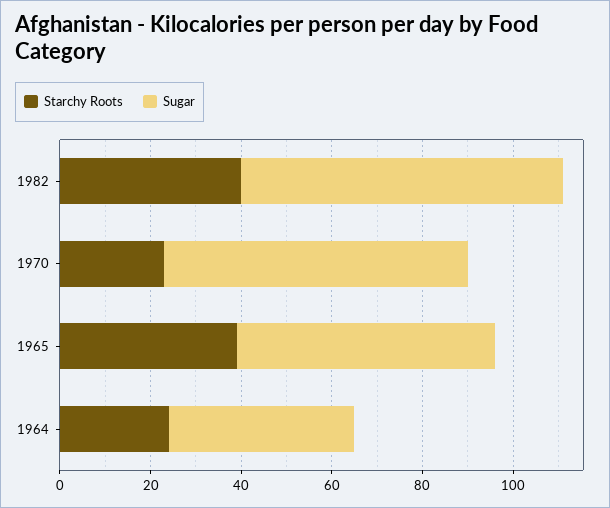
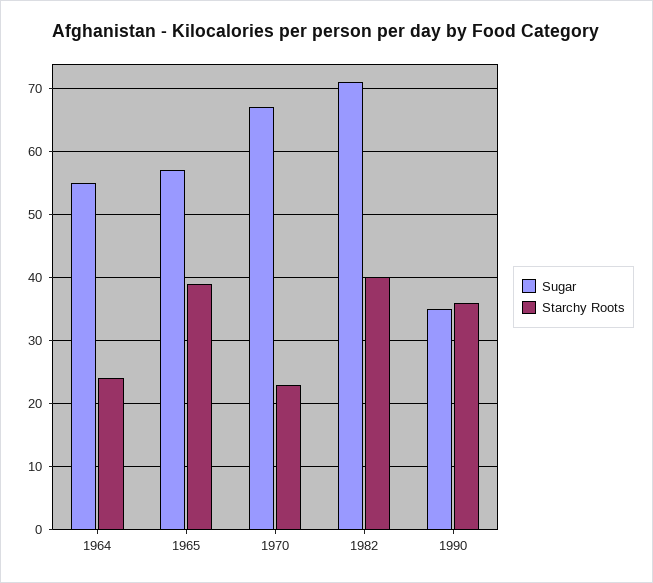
Sugar, 1964: 40 -> 55
Sugar, 1990: none -> 35
Starchy Roots, 1990: none -> 36

